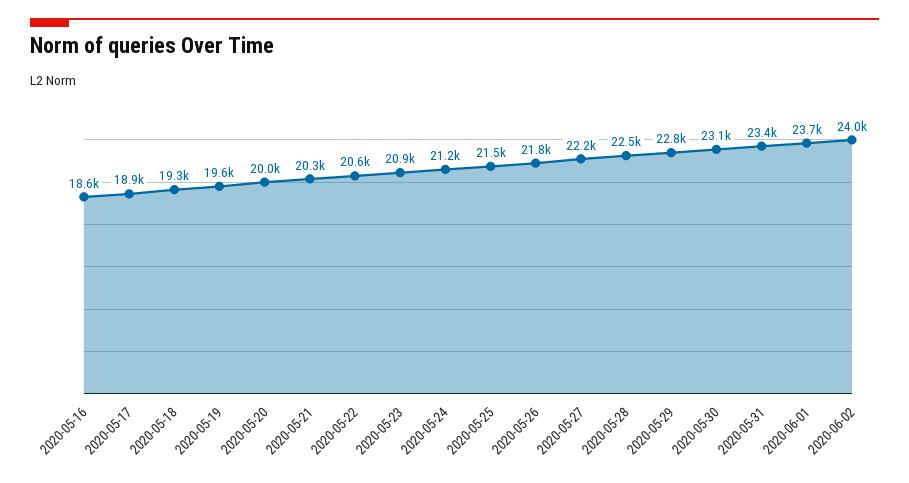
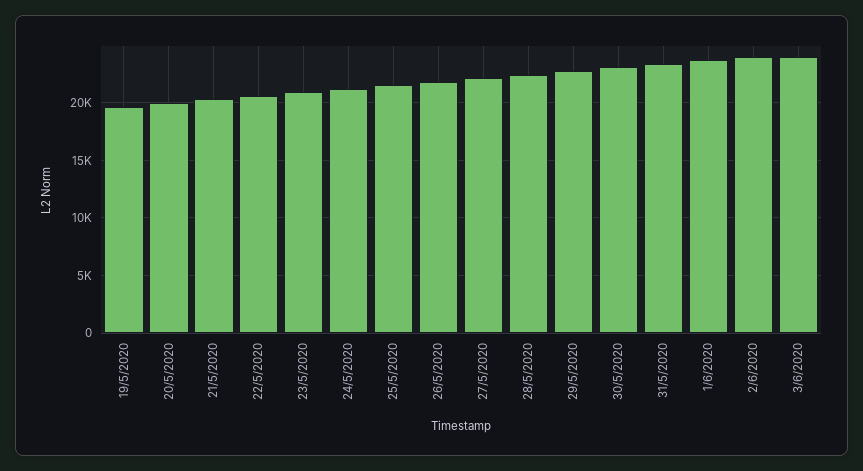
2020-05-16: 18600 -> none
2020-05-17: 18900 -> none
2020-05-18: 19300 -> none
3/6/2020: none -> 24000

